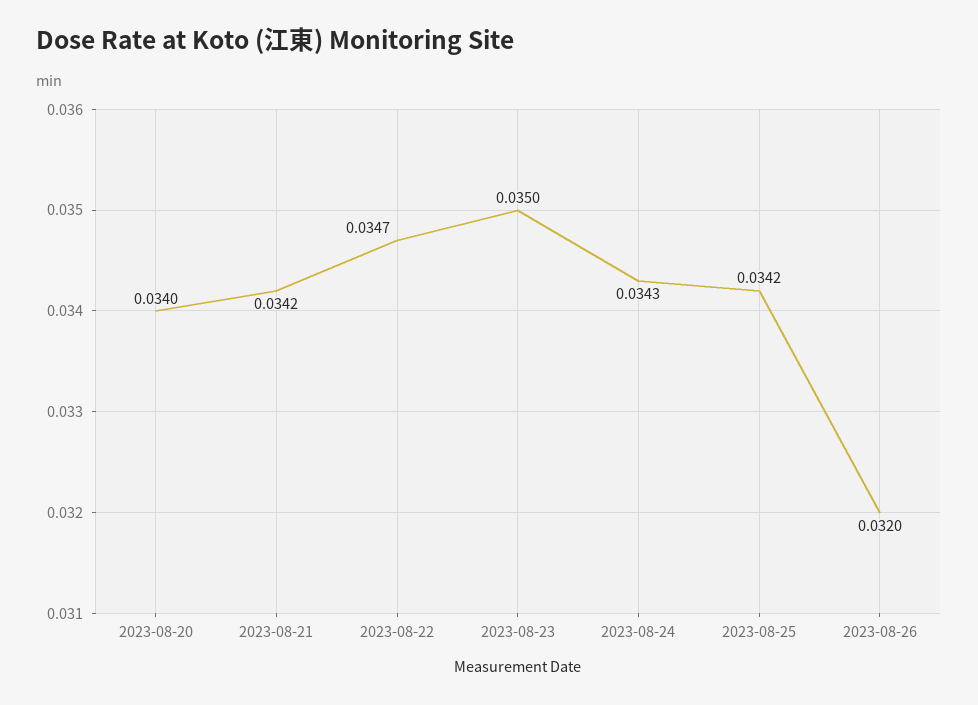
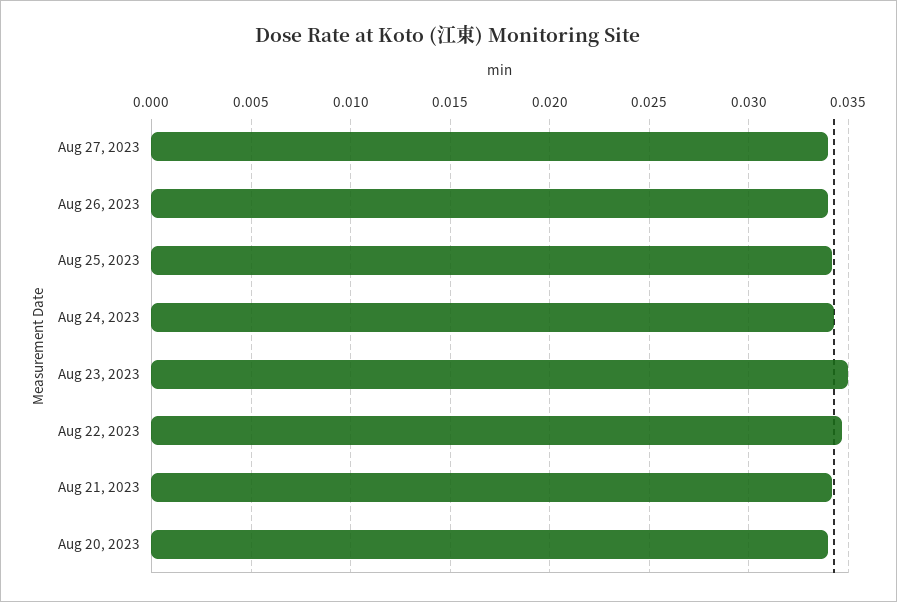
2023-08-26: 0.032 -> 0.034
Aug 27, 2023: none -> 0.034

